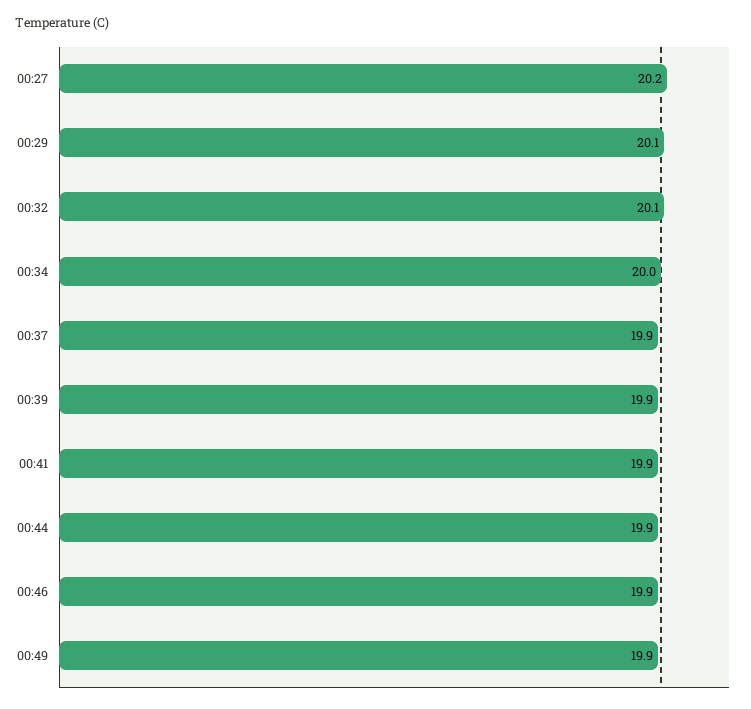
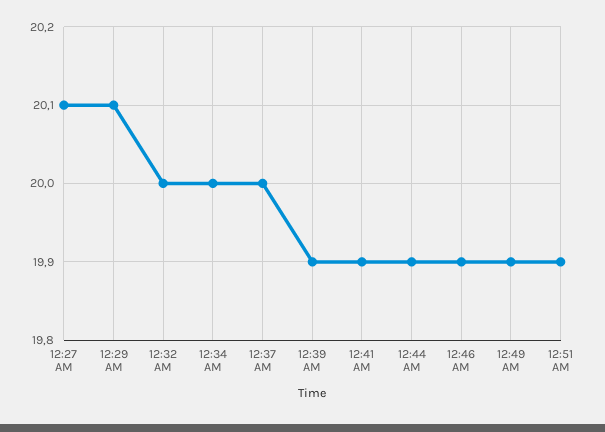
00:27: 20.2 -> 20.1
00:32: 20.1 -> 20
00:37: 19.9 -> 20
12:51 AM: none -> 19.9

